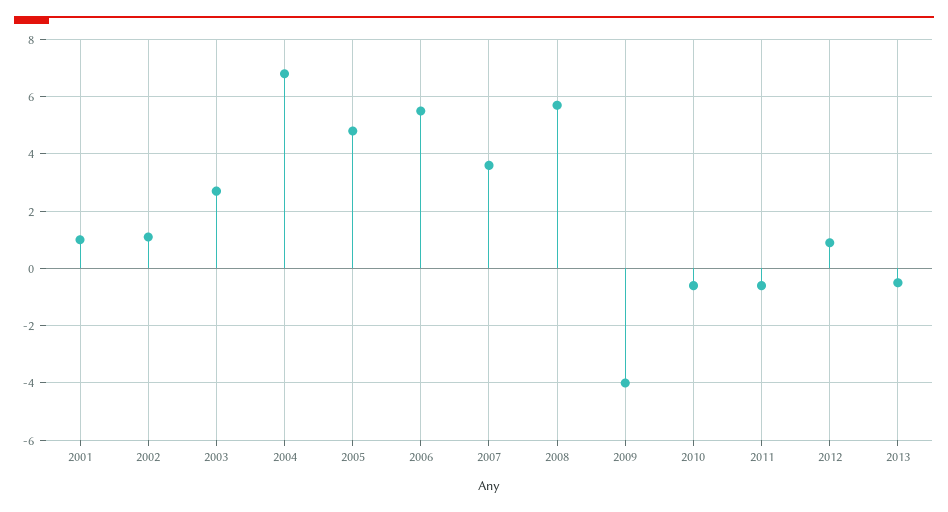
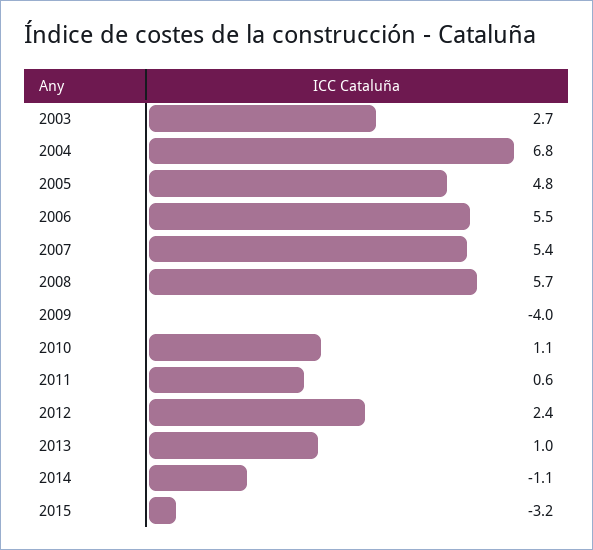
2001: 1 -> none
2002: 1 -> none
2007: 3.5 -> 5.4
2010: -0.5 -> 1.1
2011: -0.5 -> 0.6
2012: 1 -> 2.4
2013: -0.5 -> 1
2014: none -> -1.1
2015: none -> -3.2

